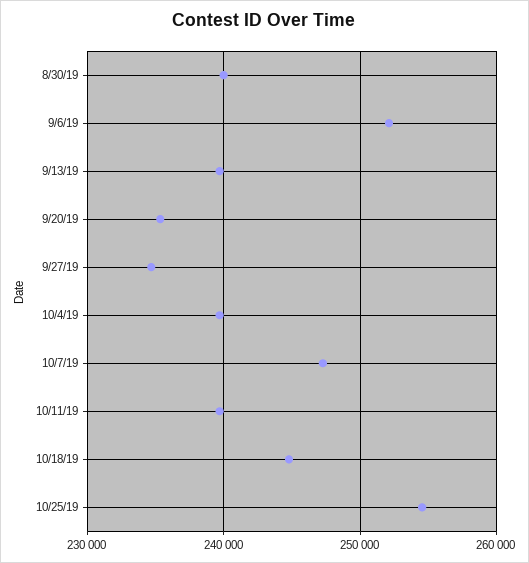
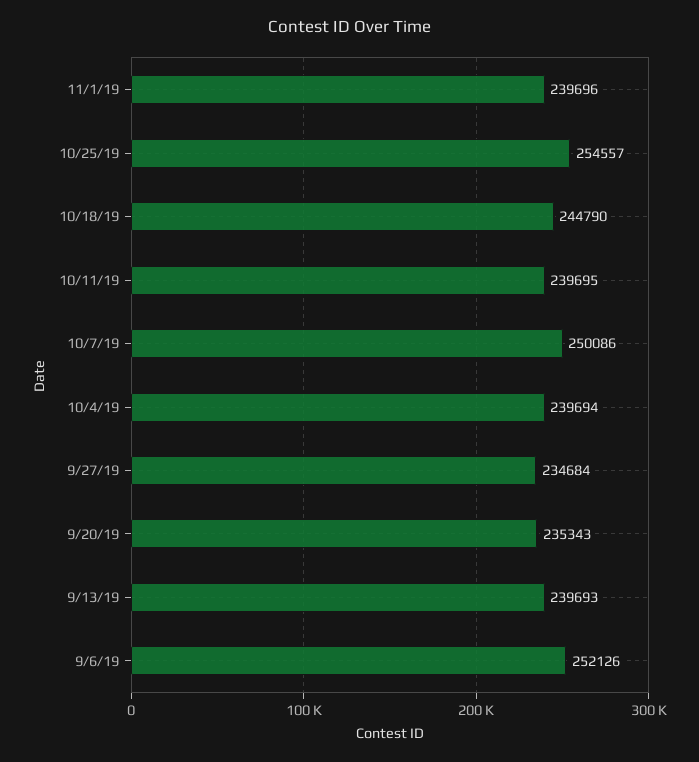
8/30/19: 240000 -> none
10/7/19: 247000 -> 250086
11/1/19: none -> 239696

